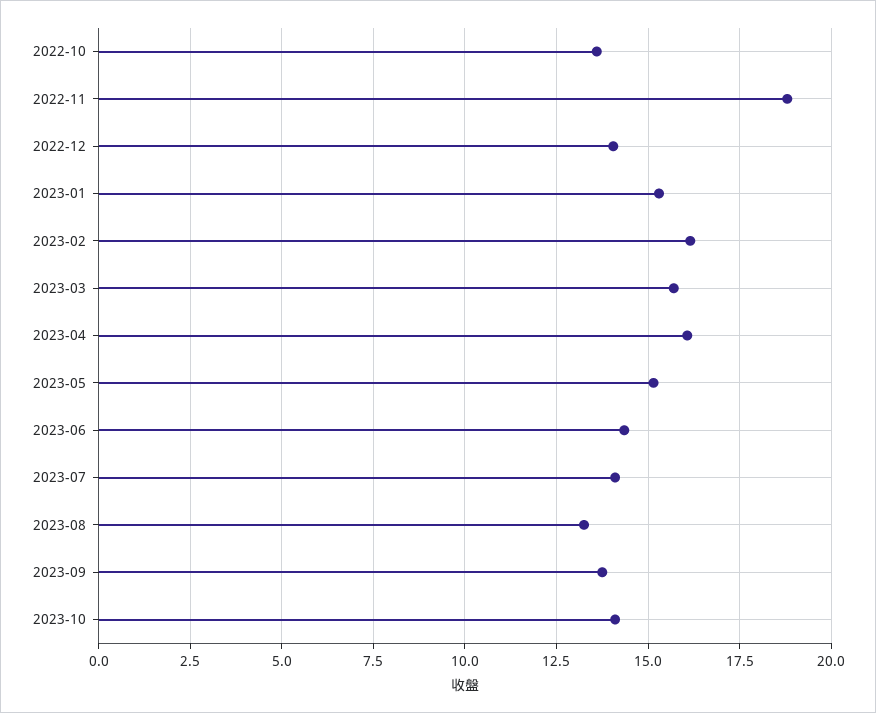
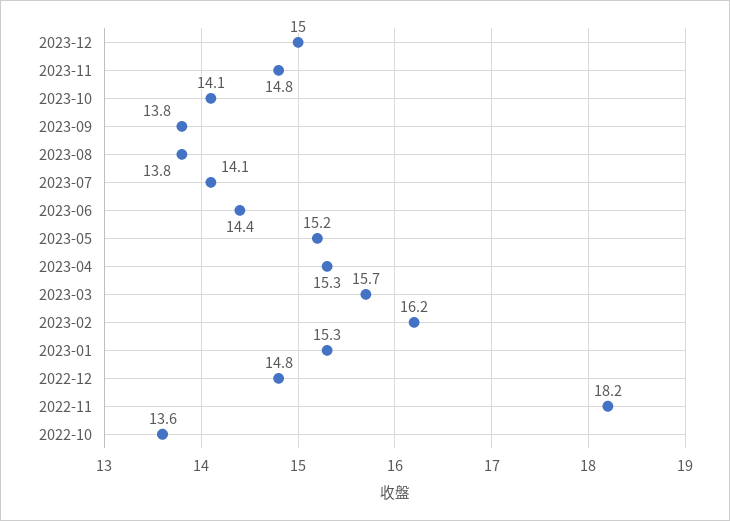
2022-11: 18.75 -> 18.2
2022-12: 14 -> 14.8
2023-04: 16 -> 15.3
2023-08: 13.25 -> 13.8
2023-12: none -> 15
2023-11: none -> 14.8

